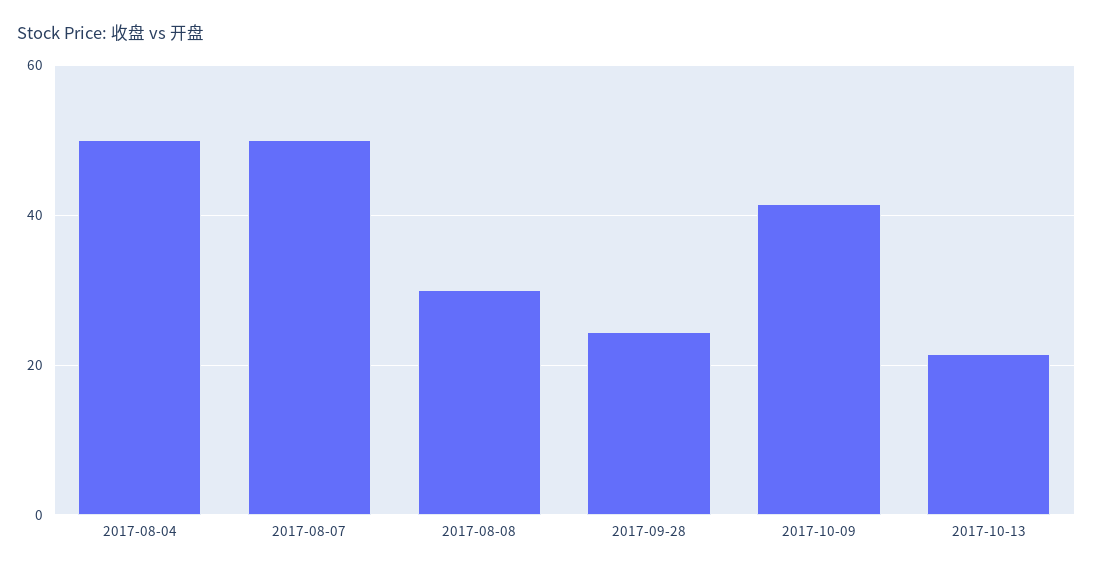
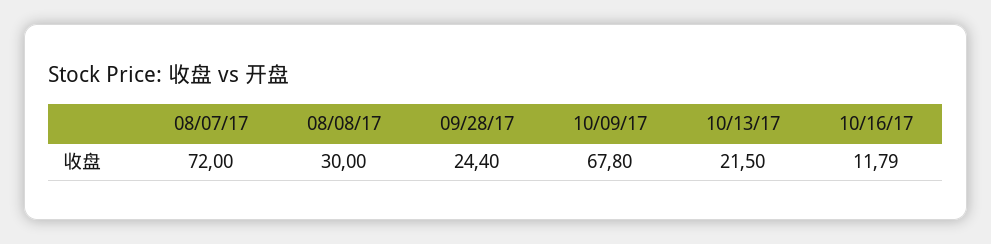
2017-08-04: 50 -> none
2017-08-07: 50 -> 72
2017-10-09: 42 -> 67.8
10/16/17: none -> 11.79

